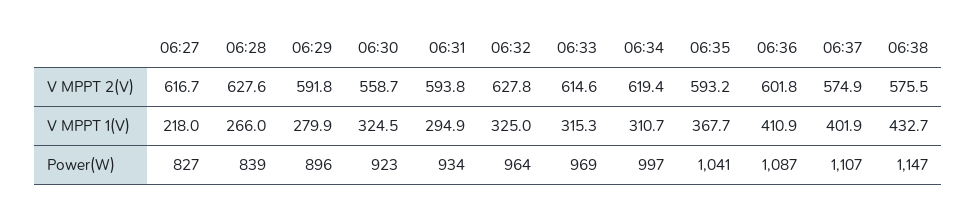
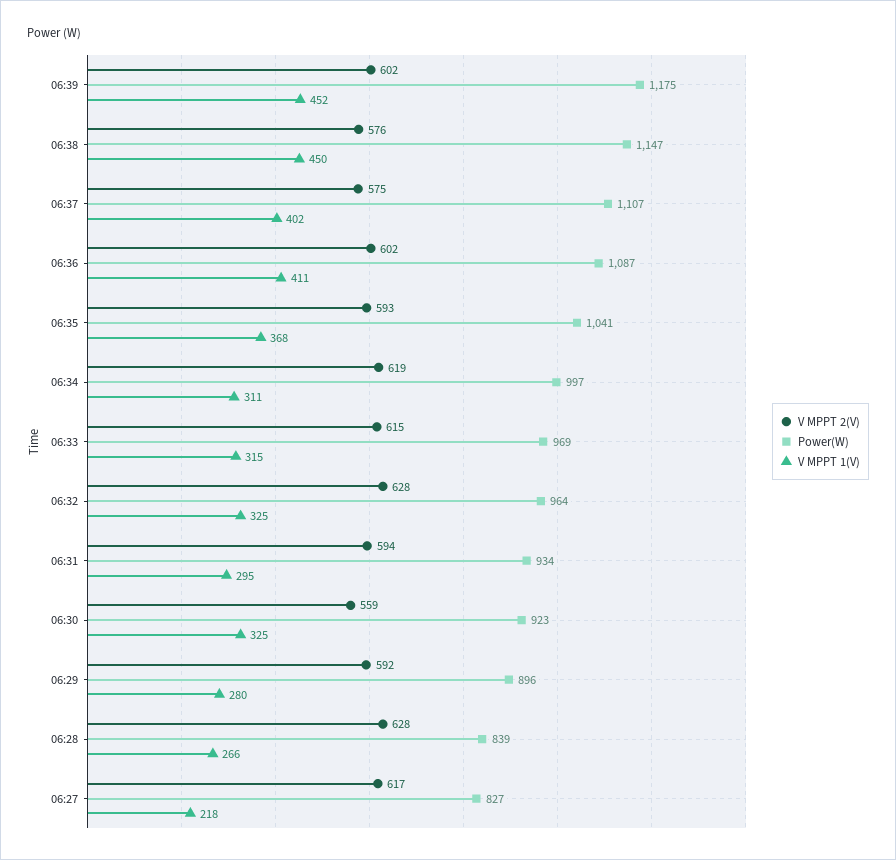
V MPPT 1(V), 06:38: 432.7 -> 450
V MPPT 2(V), 06:39: none -> 602
Power(W), 06:39: none -> 1175
V MPPT 1(V), 06:39: none -> 452

